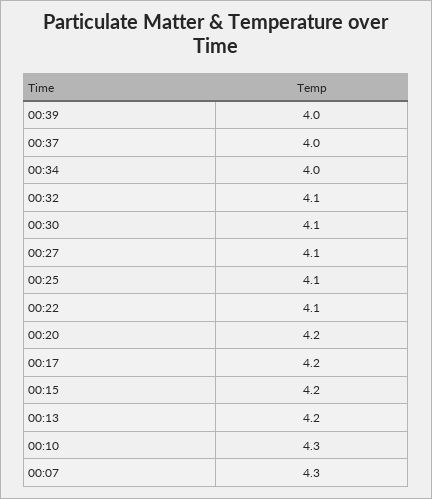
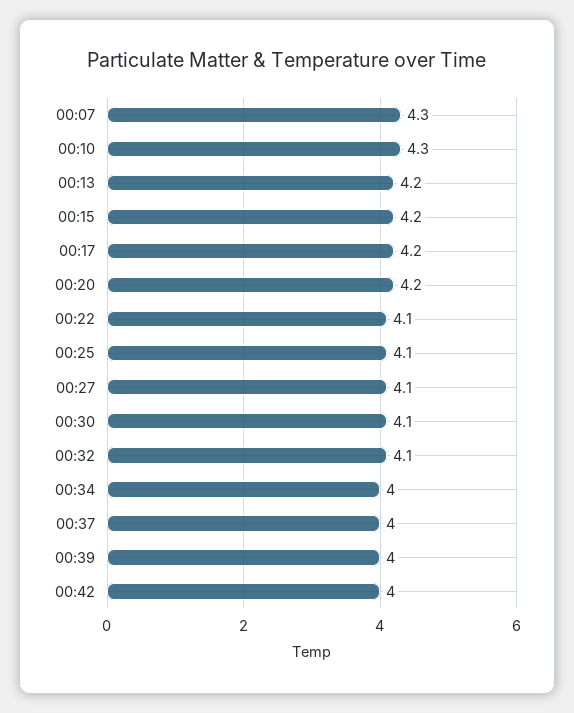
00:42: none -> 4

